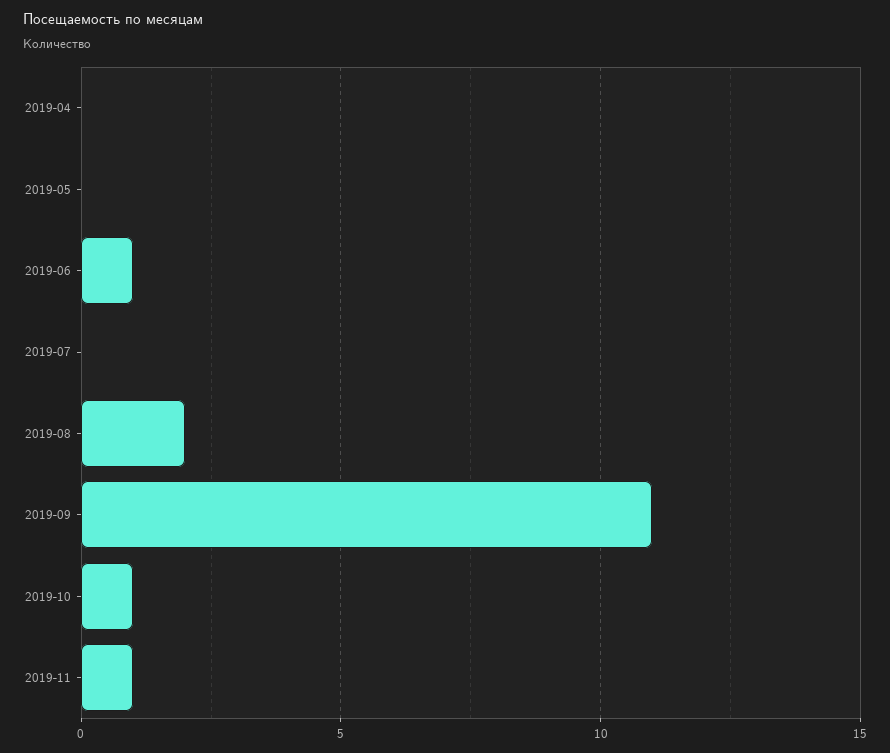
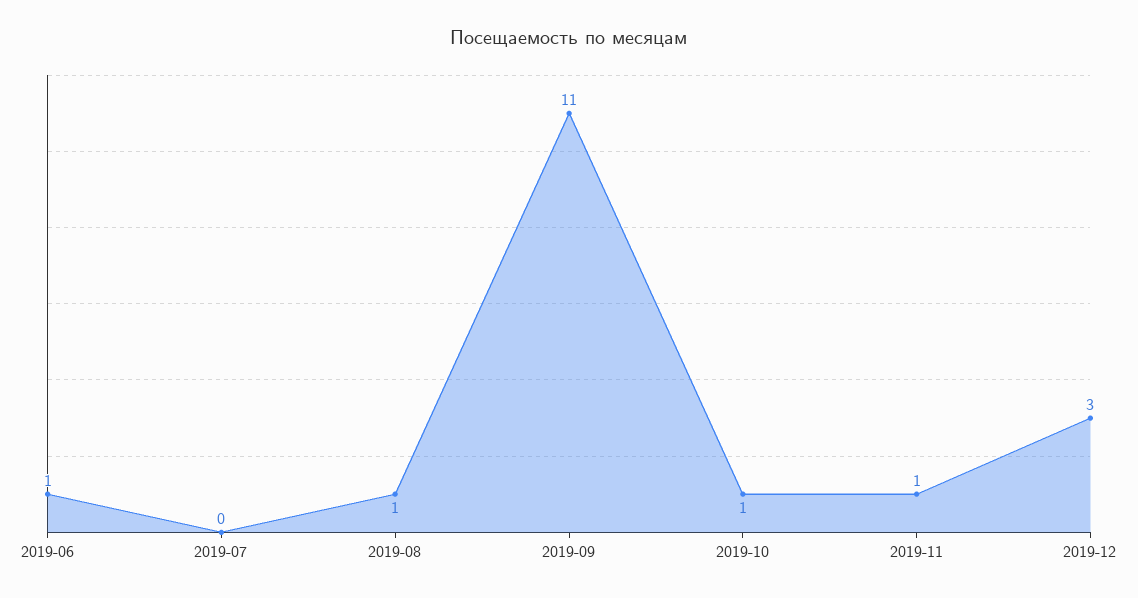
2019-04: 0 -> none
2019-05: 0 -> none
2019-08: 2 -> 1
2019-12: none -> 3

